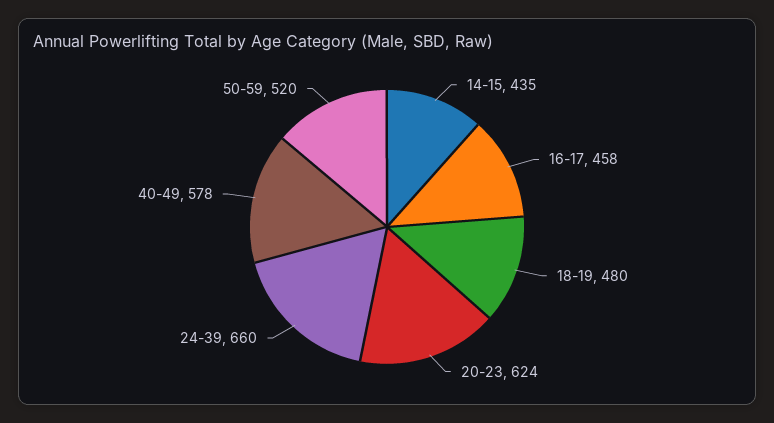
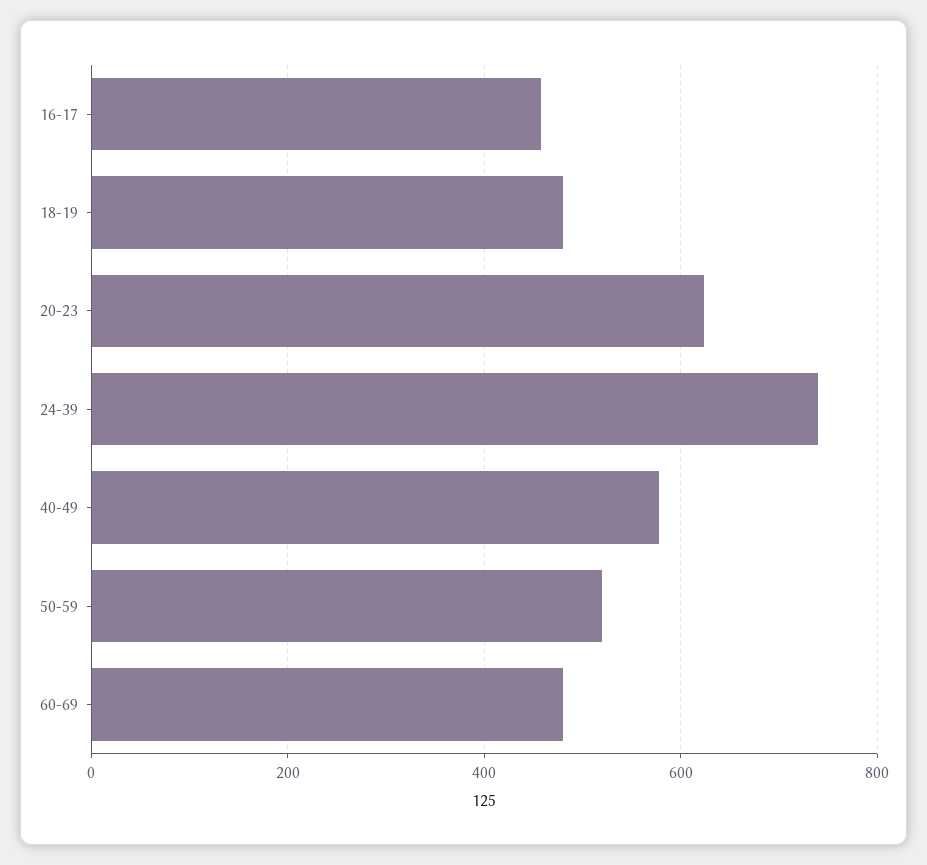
14-15: 435 -> none
24-39: 660 -> 740
60-69: none -> 480

